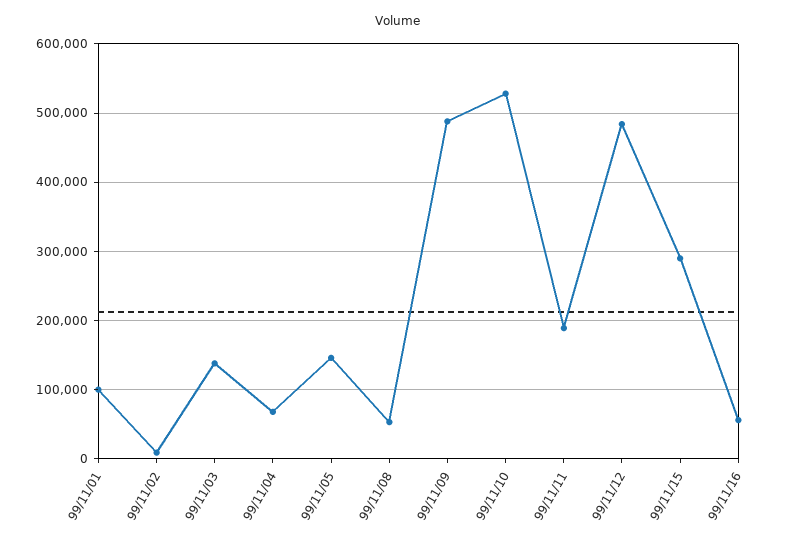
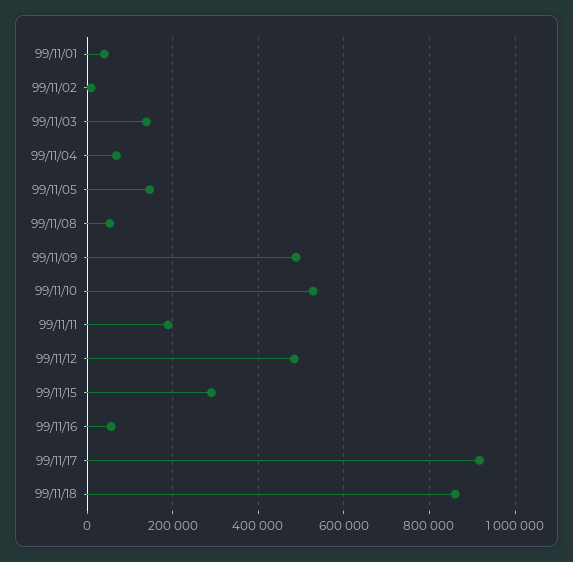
99/11/01: 100000 -> 40000
99/11/17: none -> 920000
99/11/18: none -> 860000

